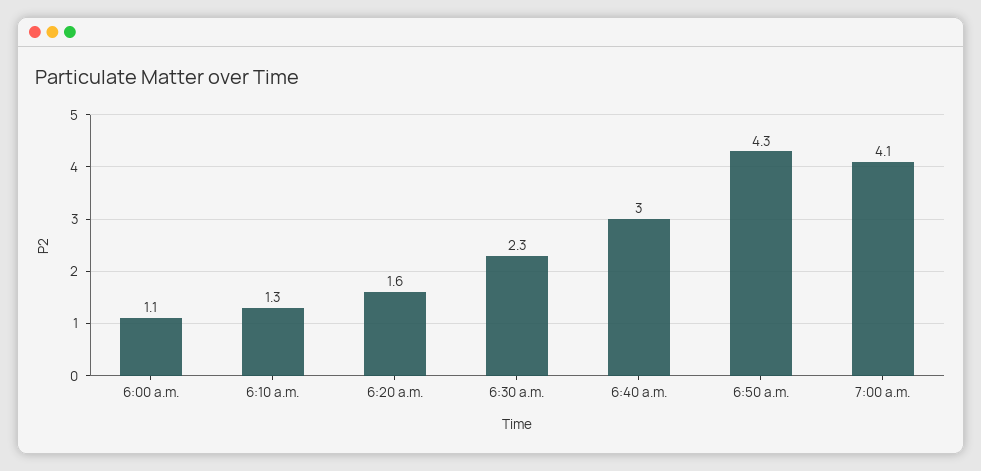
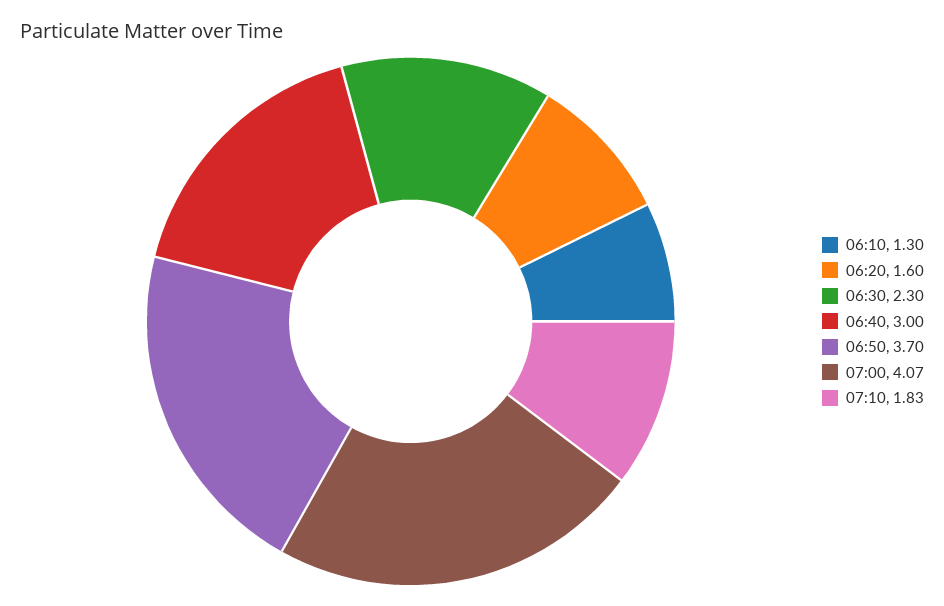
6:00 a.m.: 1.1 -> none
6:50 a.m.: 4.3 -> 3.7
07:10: none -> 1.83

